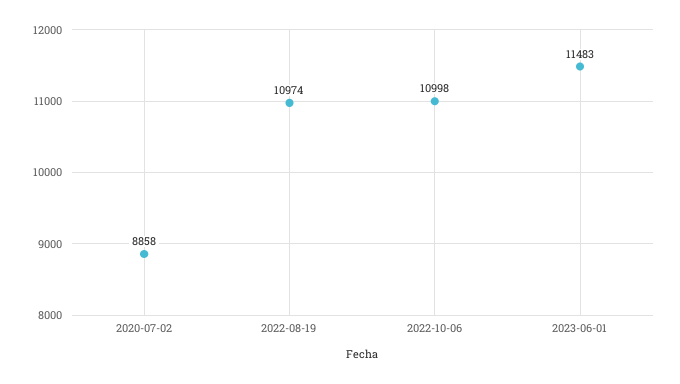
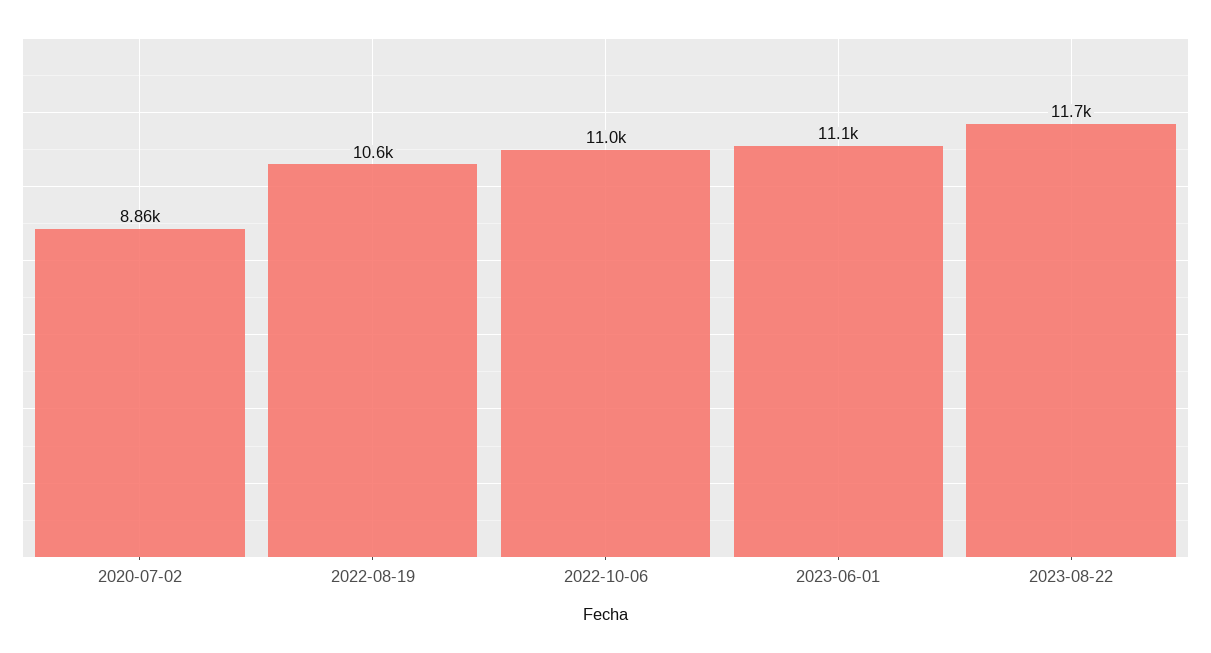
2022-08-19: 10974 -> 10600
2023-06-01: 11483 -> 11100
2023-08-22: none -> 11700

